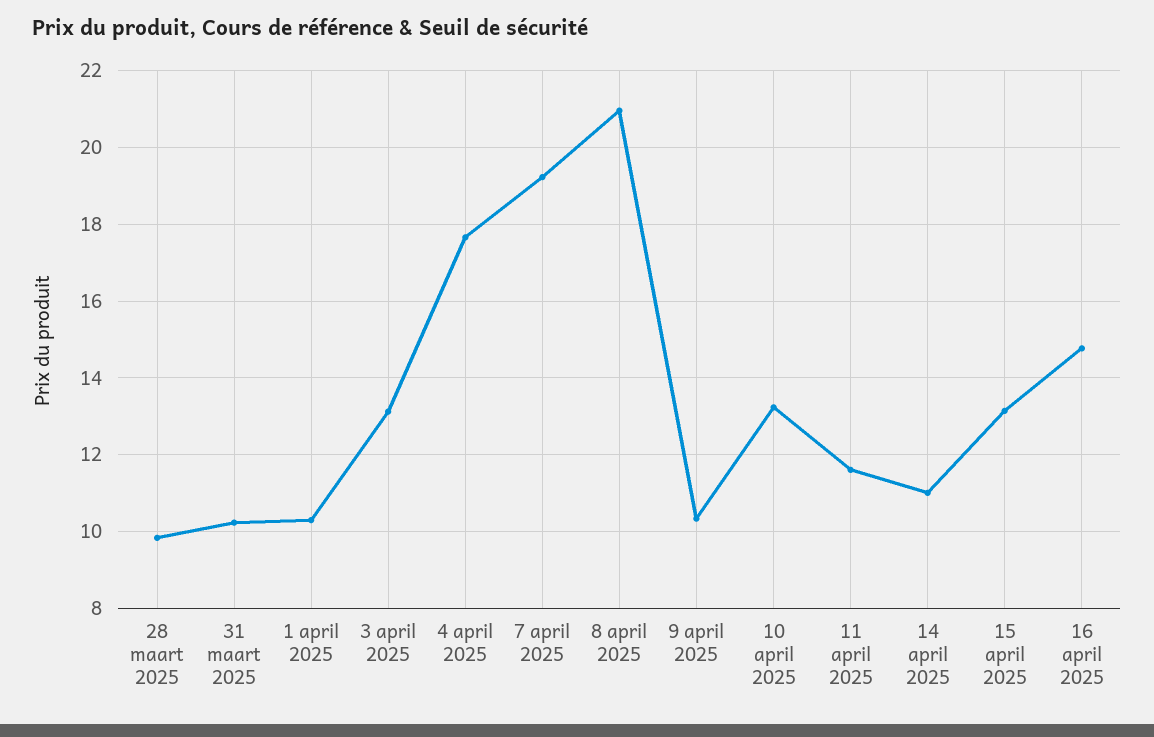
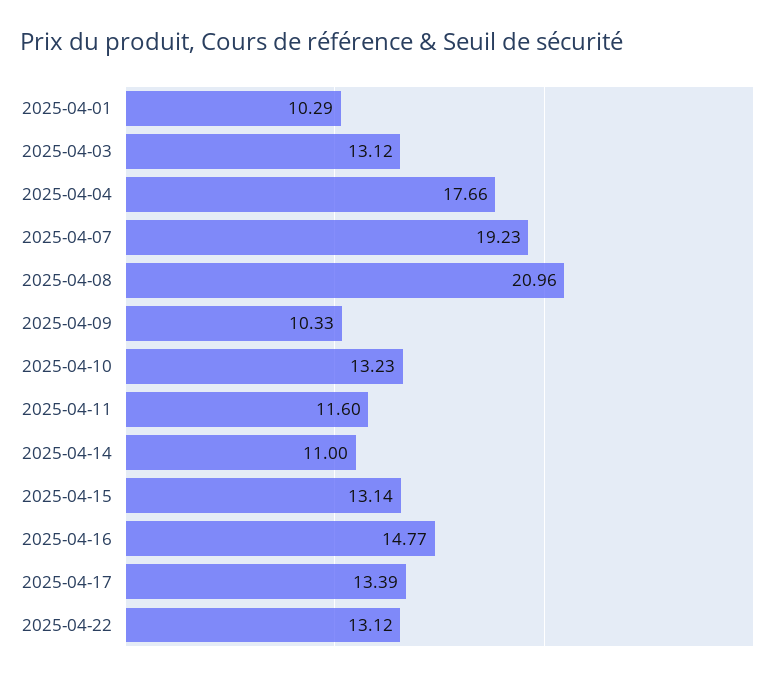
28 maart 2025: 9.8 -> none
31 maart 2025: 10.2 -> none
2025-04-17: none -> 13.39
2025-04-22: none -> 13.12

